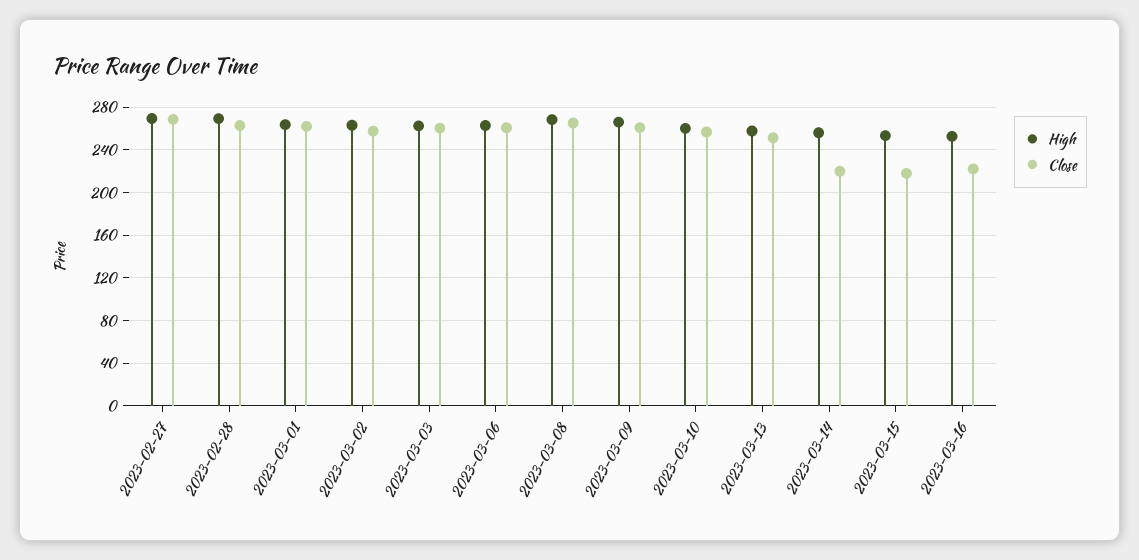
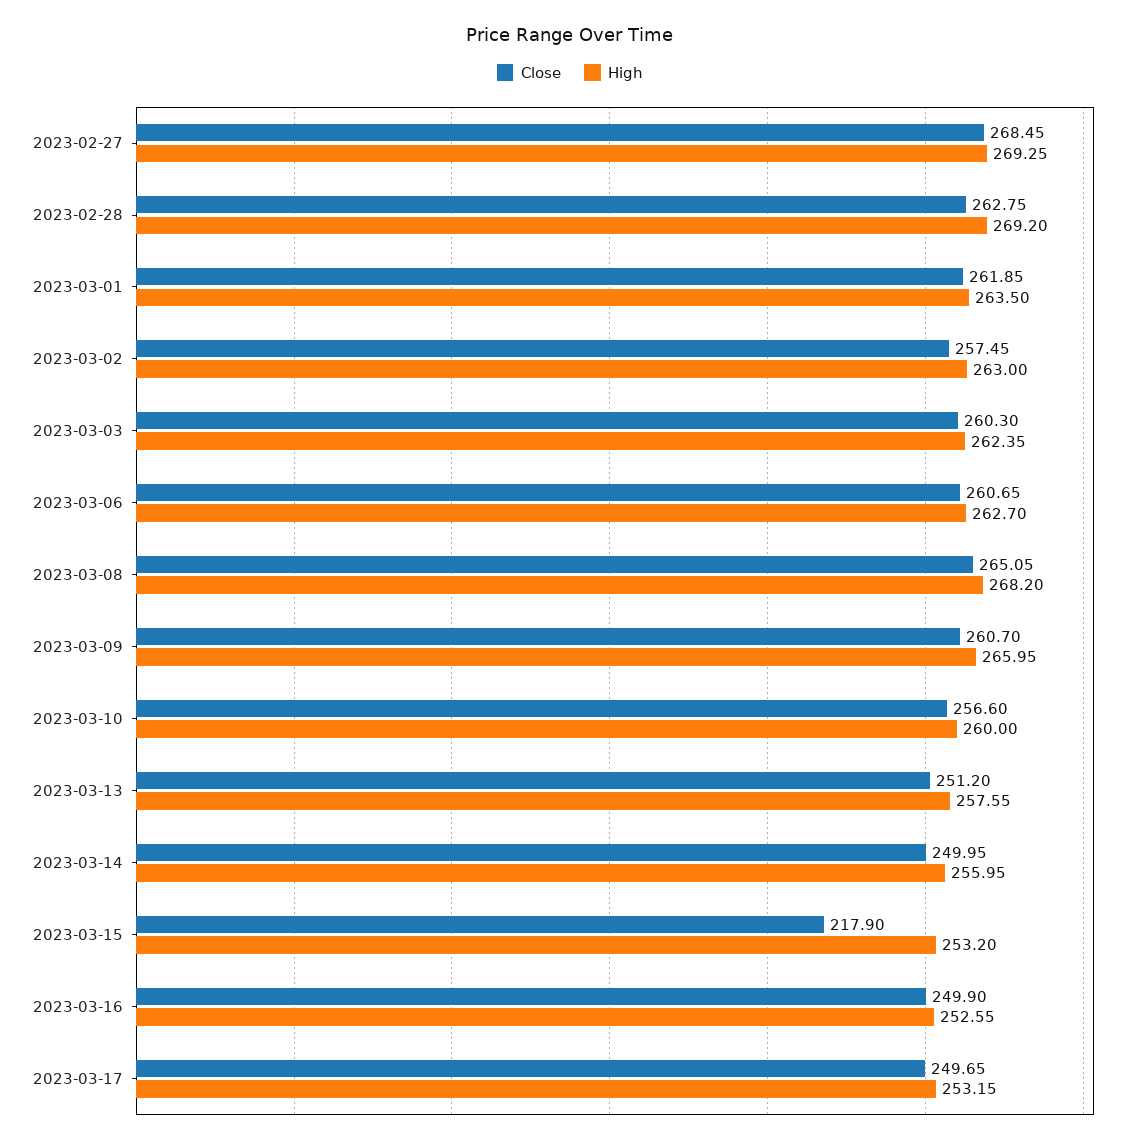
Close, 2023-03-14: 220 -> 249.95
Close, 2023-03-16: 220 -> 249.9
Close, 2023-03-17: none -> 249.65
High, 2023-03-17: none -> 253.15

